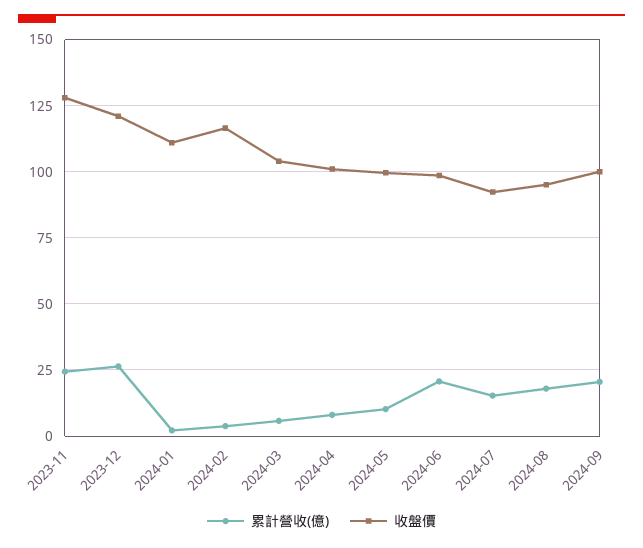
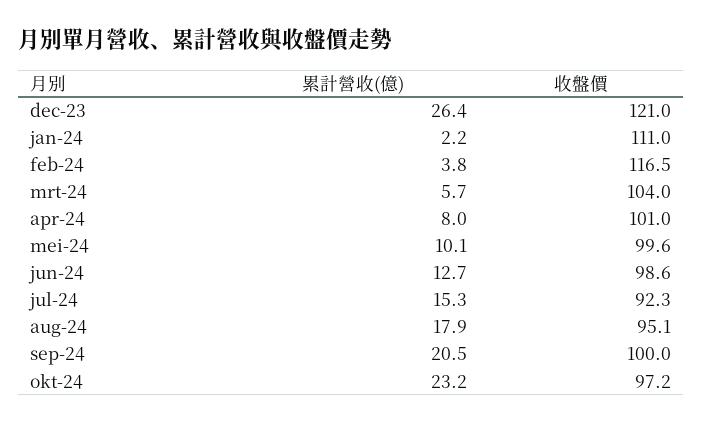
累計營收(億), 2023-11: 25 -> none
收盤價, 2023-11: 127.5 -> none
累計營收(億), 2024-06: 20 -> 12.7
累計營收(億), okt-24: none -> 23.2
收盤價, okt-24: none -> 97.2

